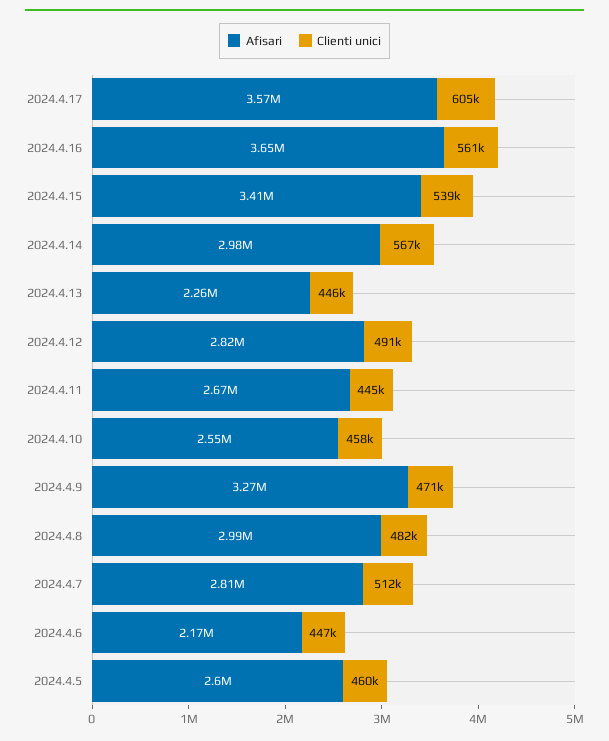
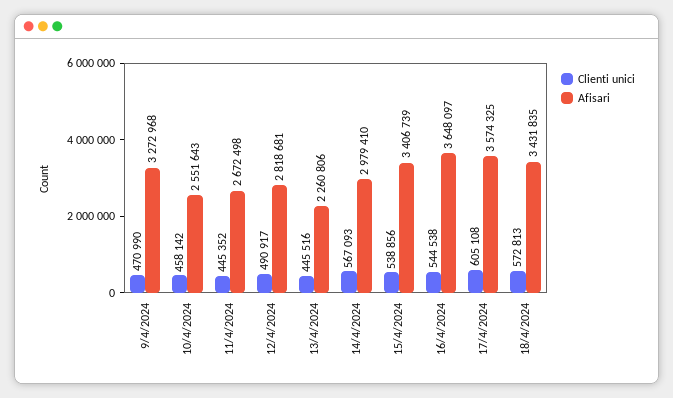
Clienti unici, 2024.4.16: 561000 -> 544538
Afisari, 2024.4.8: 2990000 -> none
Clienti unici, 2024.4.8: 482000 -> none
Afisari, 2024.4.7: 2810000 -> none
Clienti unici, 2024.4.7: 512000 -> none
Afisari, 2024.4.6: 2170000 -> none
Clienti unici, 2024.4.6: 447000 -> none
Afisari, 2024.4.5: 2600000 -> none
Clienti unici, 2024.4.5: 460000 -> none
Clienti unici, 18/4/2024: none -> 572813
Afisari, 18/4/2024: none -> 3431835

